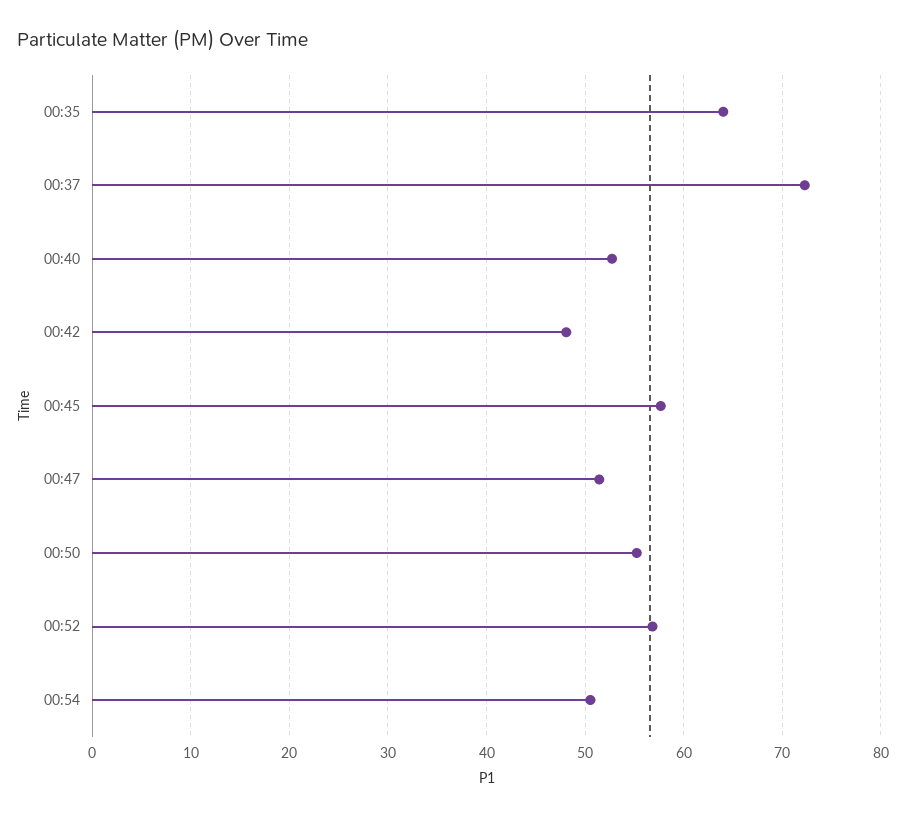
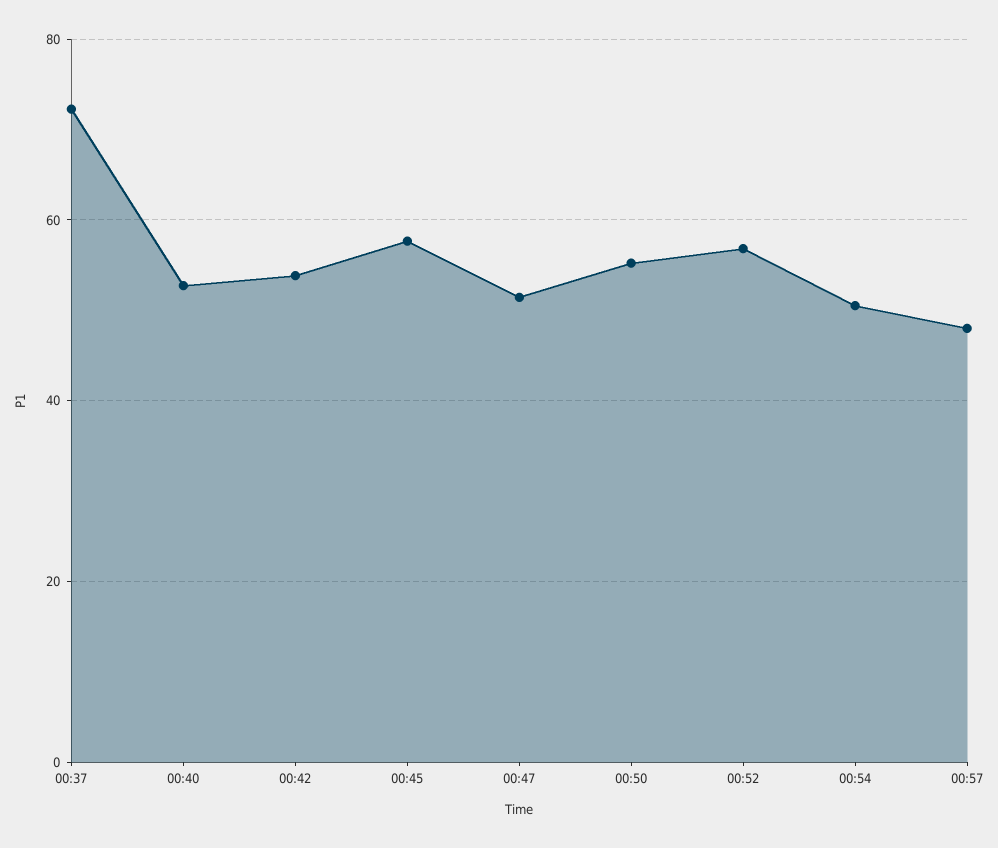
00:35: 64 -> none
00:42: 48 -> 54
00:57: none -> 48

